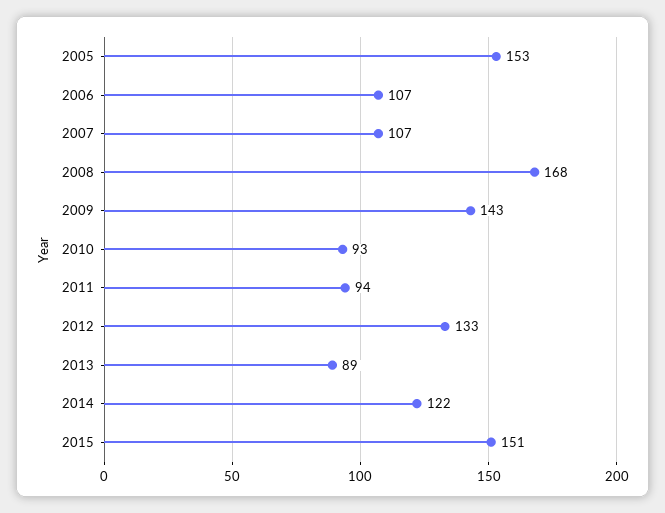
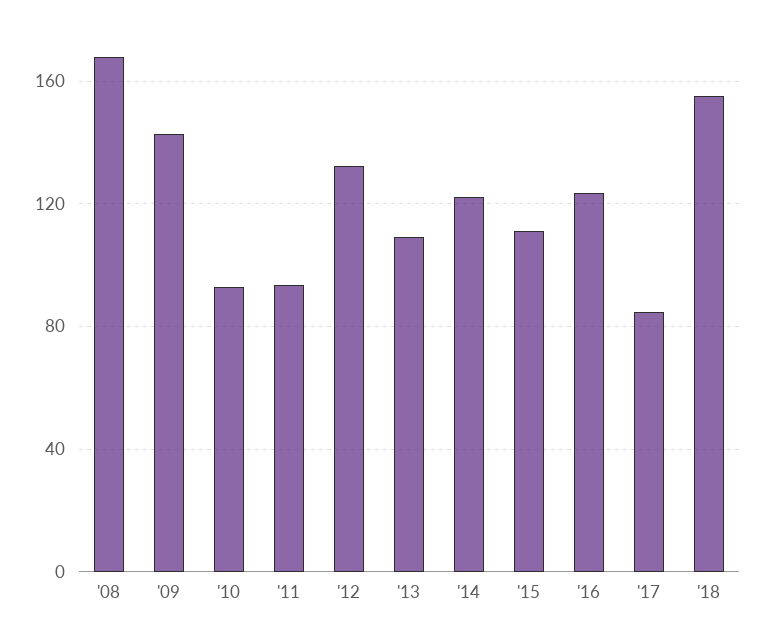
2005: 153 -> none
2006: 107 -> none
2007: 107 -> none
2013: 89 -> 110
2015: 151 -> 110
'16: none -> 125
'17: none -> 85
'18: none -> 155

